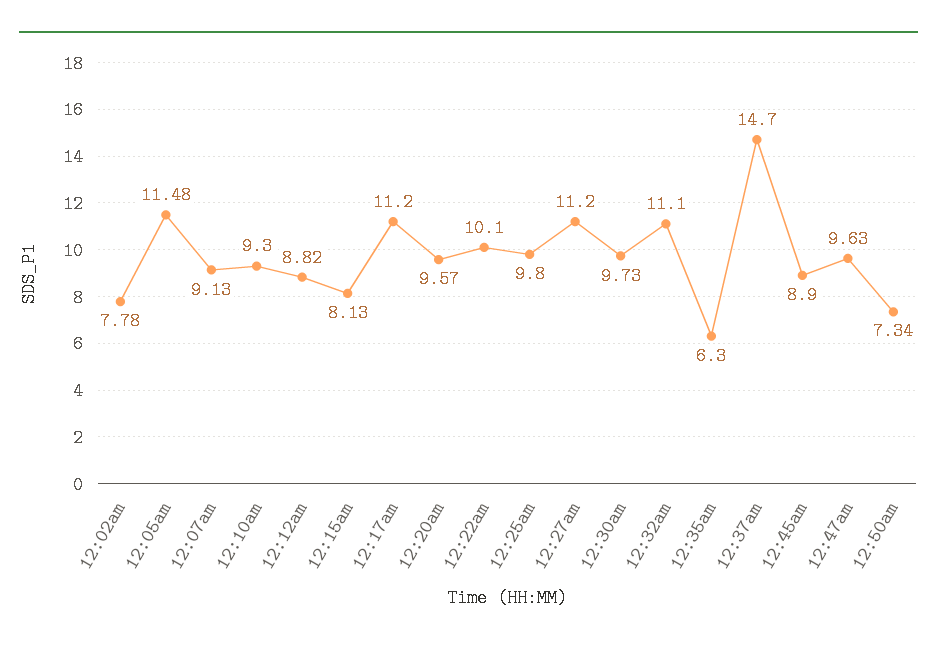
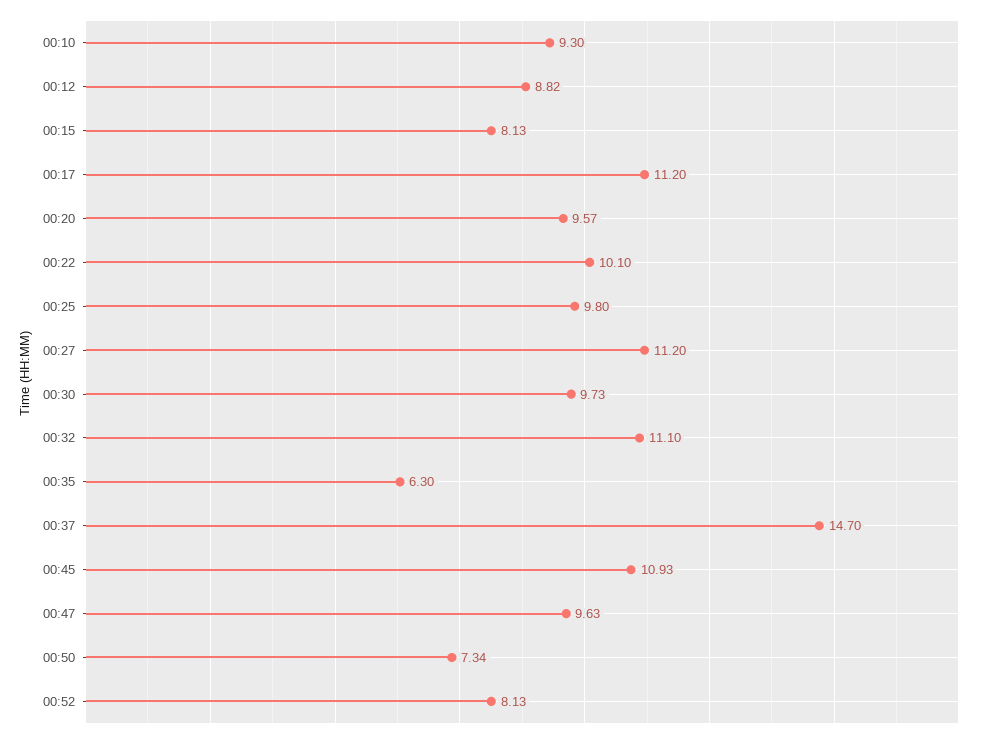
12:02am: 7.78 -> none
12:05am: 11.48 -> none
12:07am: 9.13 -> none
12:45am: 8.9 -> 10.93
00:52: none -> 8.13

